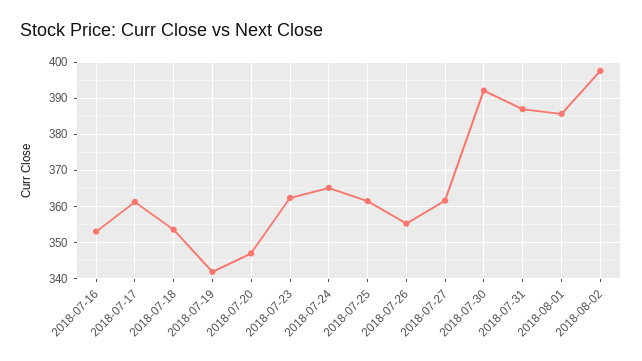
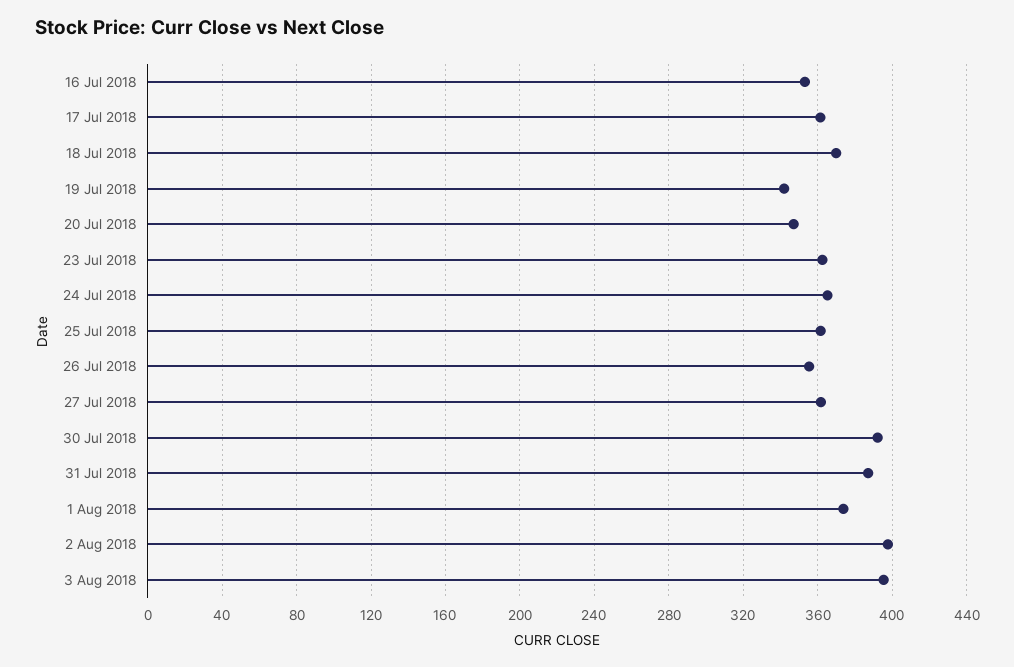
2018-07-18: 354 -> 370
2018-08-01: 386 -> 375
3 Aug 2018: none -> 395

